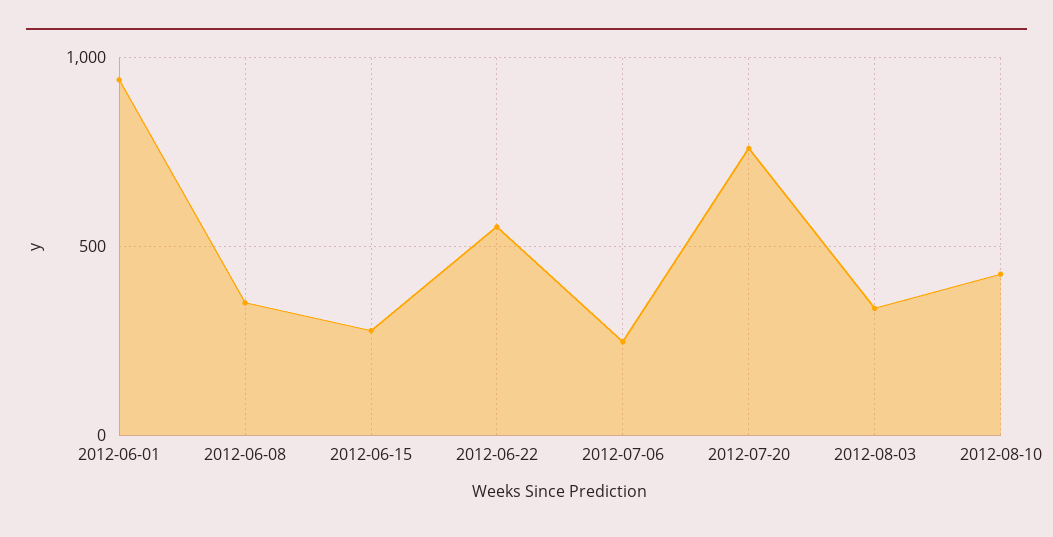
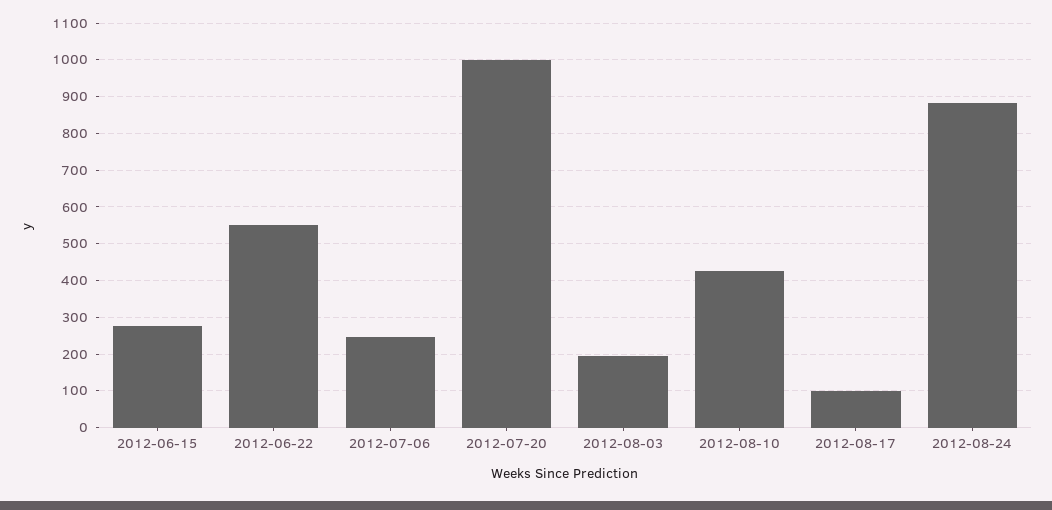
2012-06-01: 950 -> none
2012-06-08: 350 -> none
2012-07-20: 750 -> 1000
2012-08-03: 350 -> 200
2012-08-17: none -> 100
2012-08-24: none -> 880

